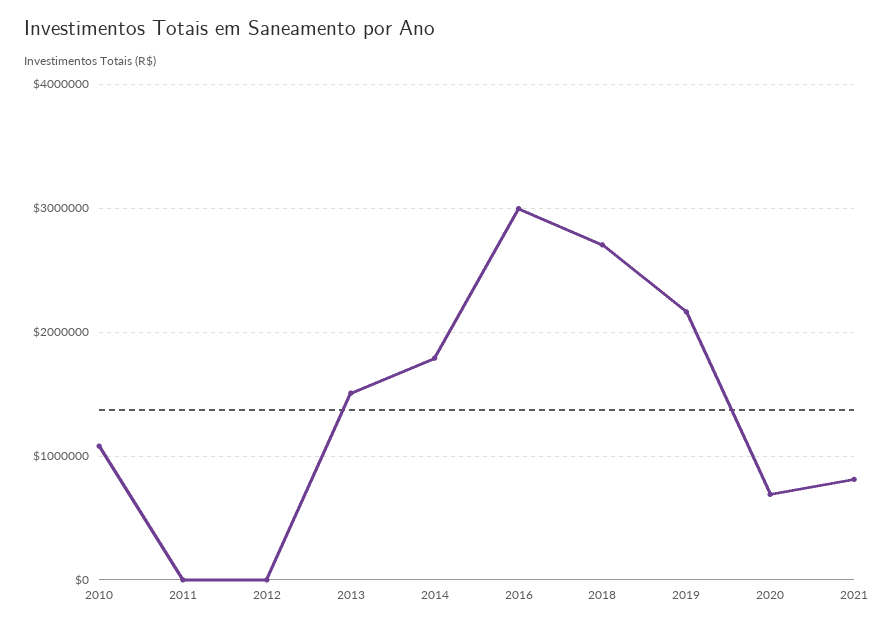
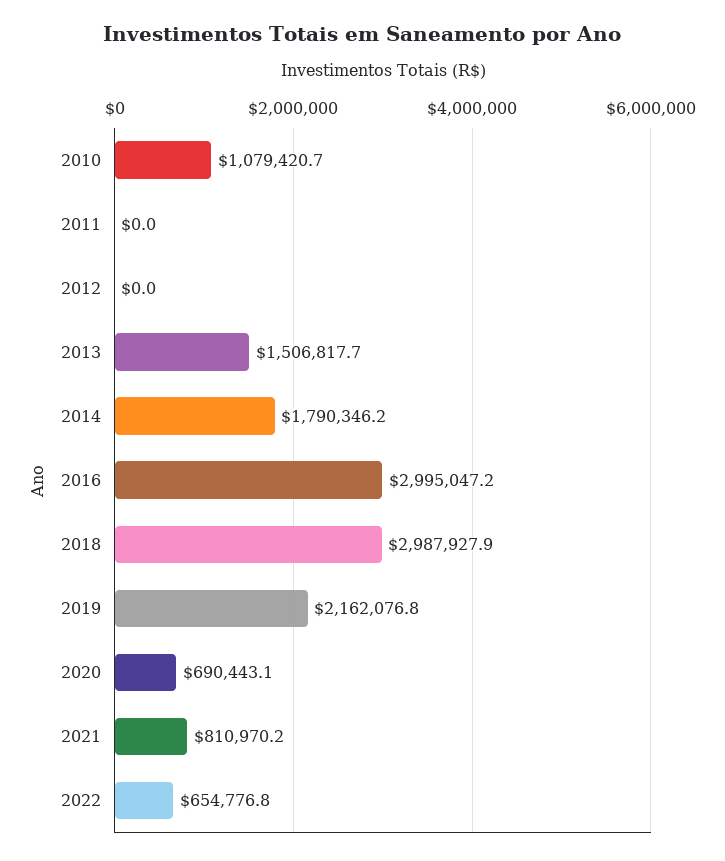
2018: 2700000 -> 2987927.9
2022: none -> 654776.8

